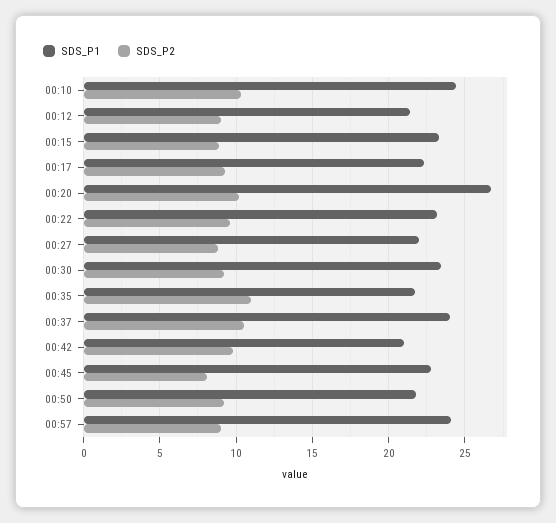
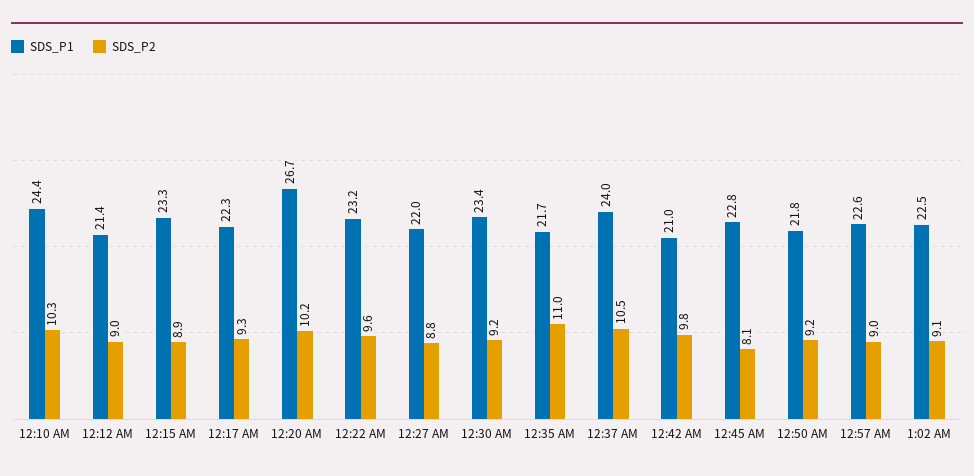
SDS_P1, 00:57: 24 -> 22.6
SDS_P1, 1:02 AM: none -> 22.5
SDS_P2, 1:02 AM: none -> 9.1

